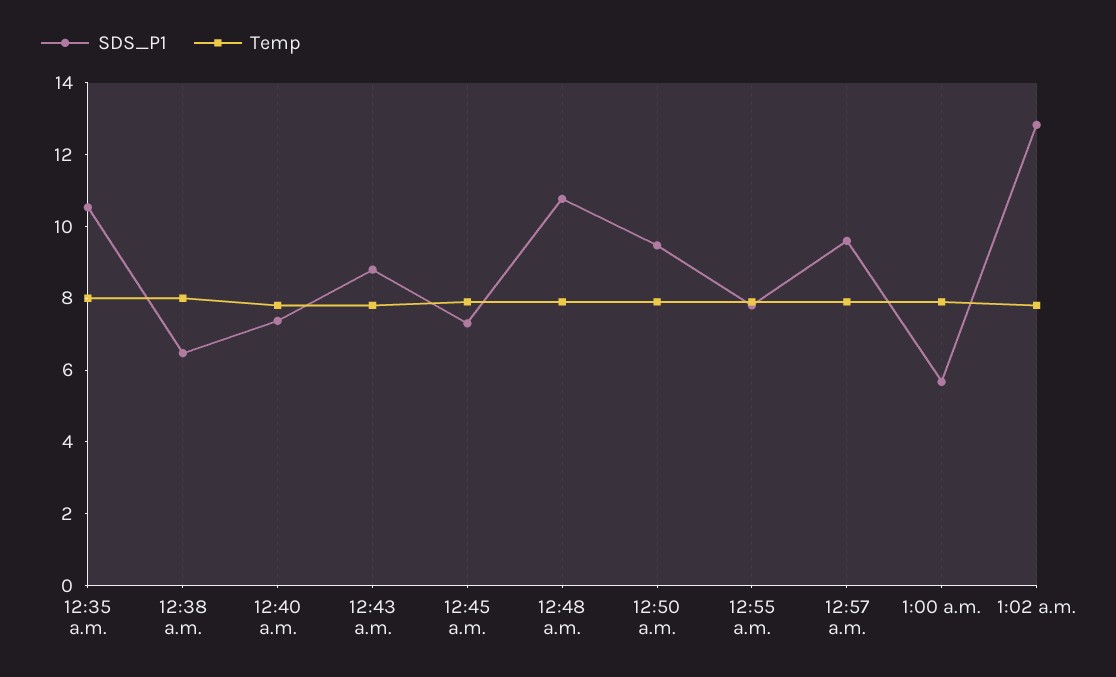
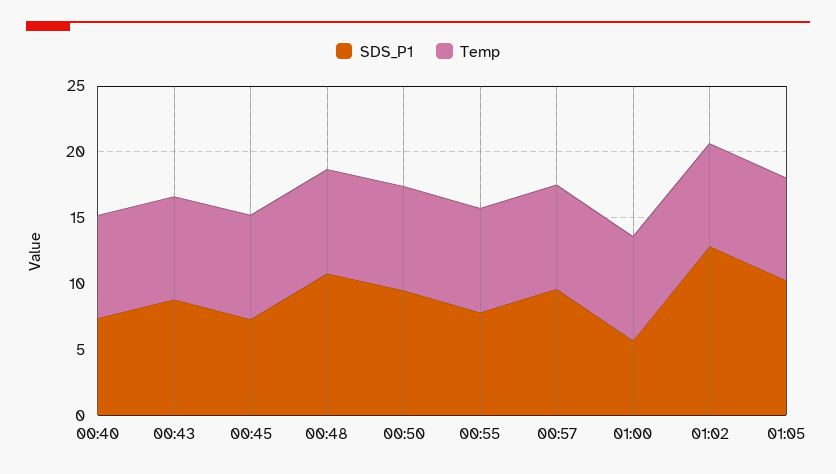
SDS_P1, 12:35 a.m.: 10.5 -> none
Temp, 12:35 a.m.: 8 -> none
SDS_P1, 12:38 a.m.: 6.5 -> none
Temp, 12:38 a.m.: 8 -> none
SDS_P1, 01:05: none -> 10
Temp, 01:05: none -> 8

